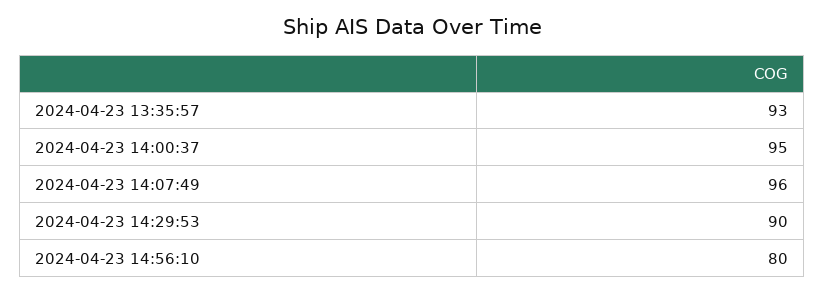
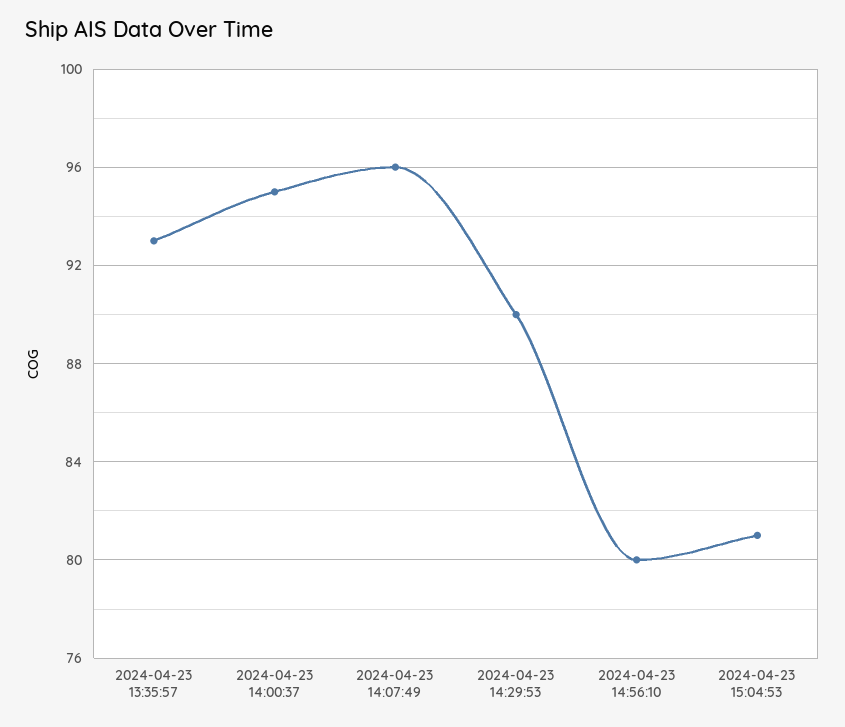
2024-04-23 15:04:53: none -> 81

